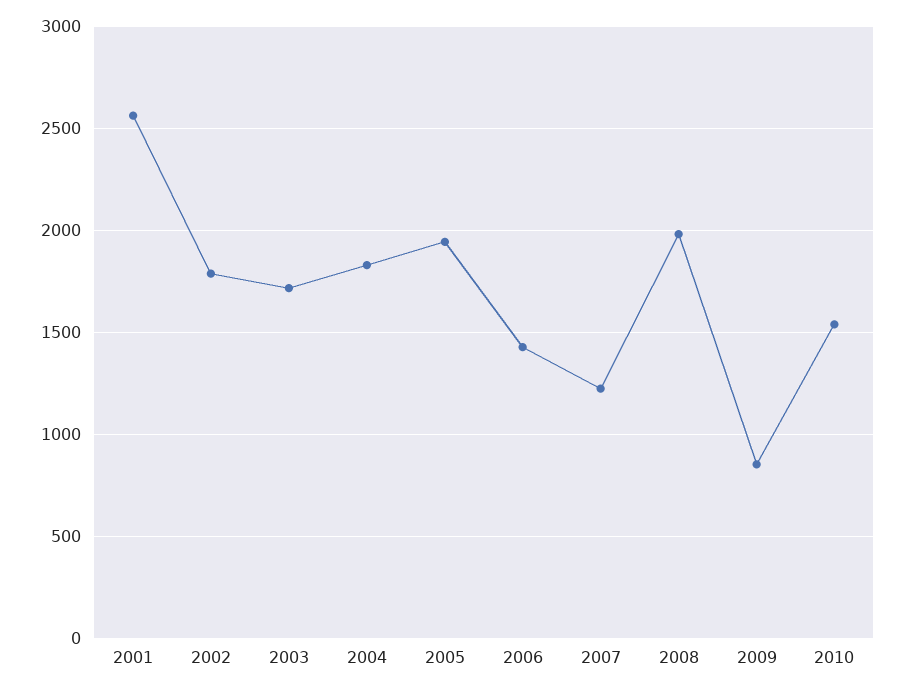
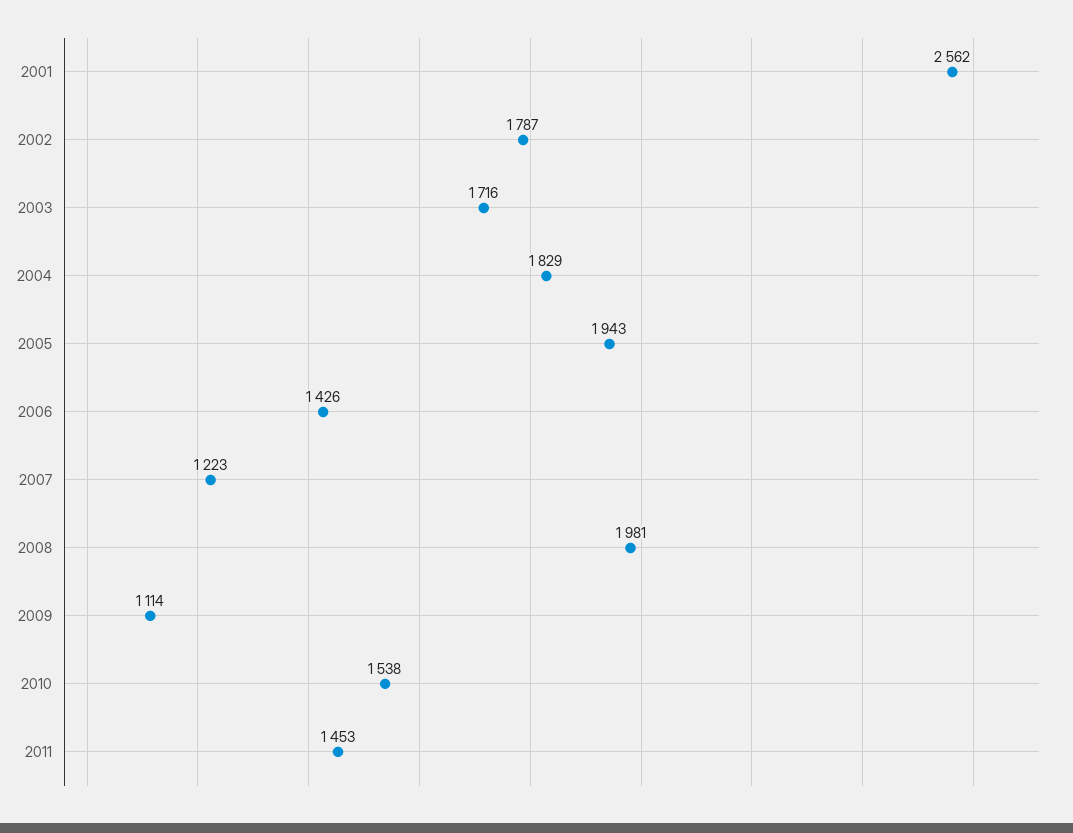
2009: 850 -> 1114
2011: none -> 1453

